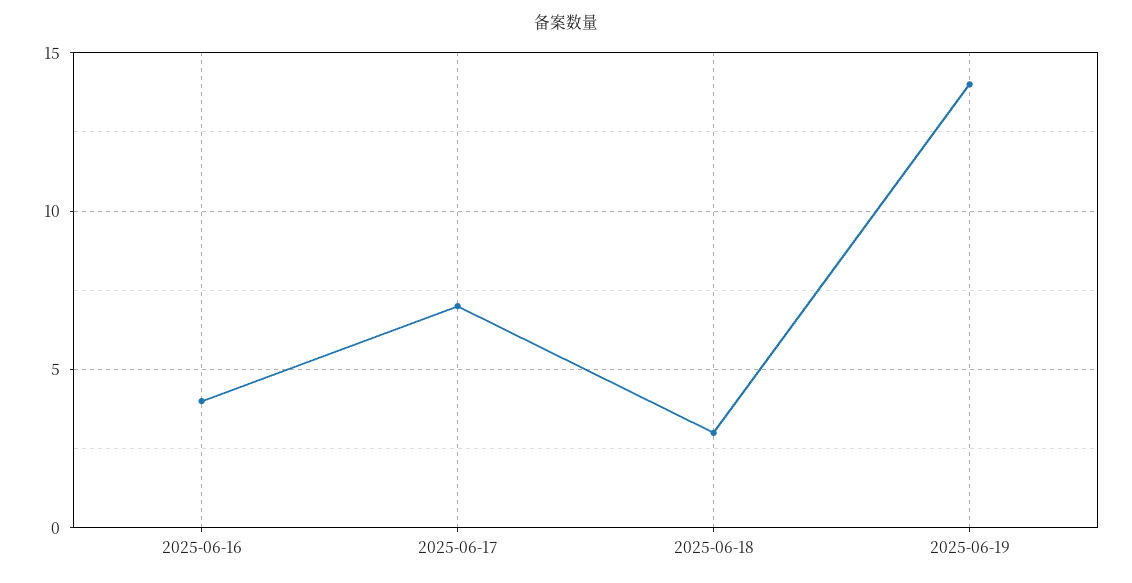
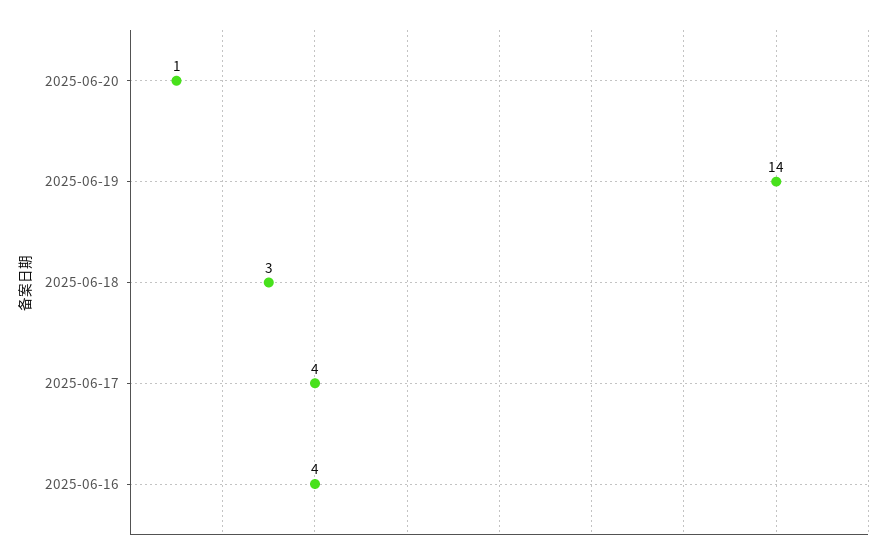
2025-06-17: 7 -> 4
2025-06-20: none -> 1

